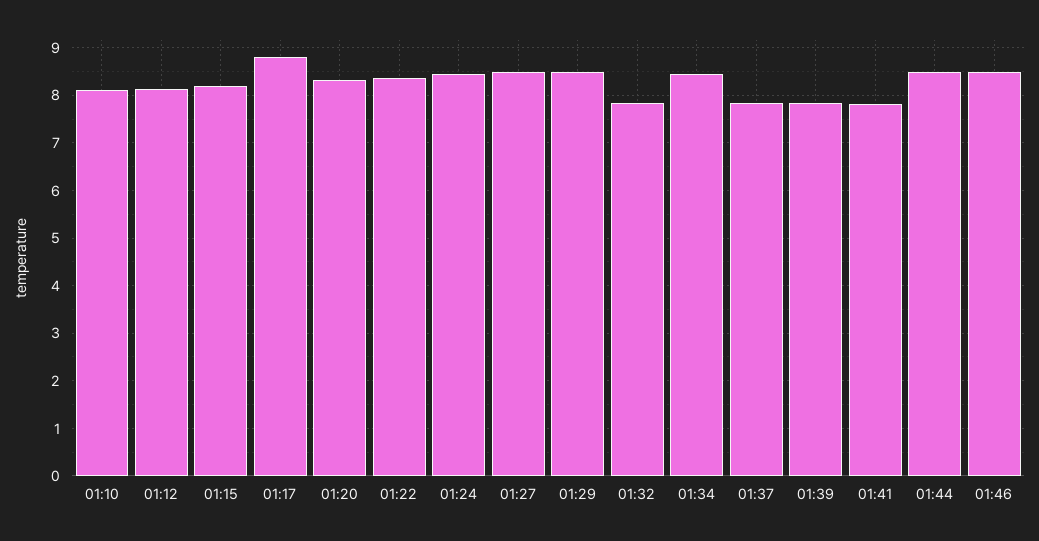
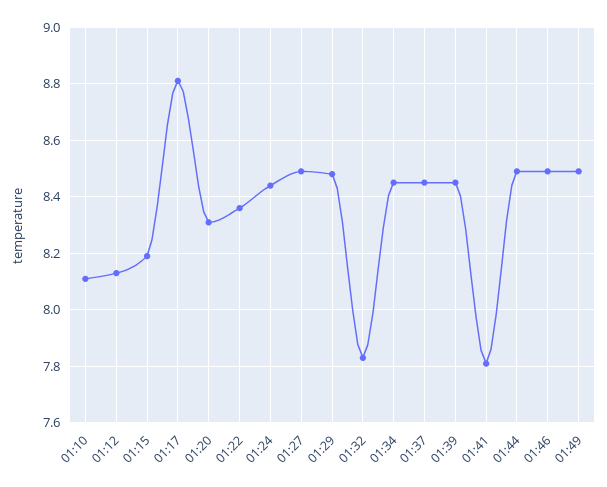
01:37: 7.8 -> 8.45
01:39: 7.8 -> 8.45
01:49: none -> 8.5

